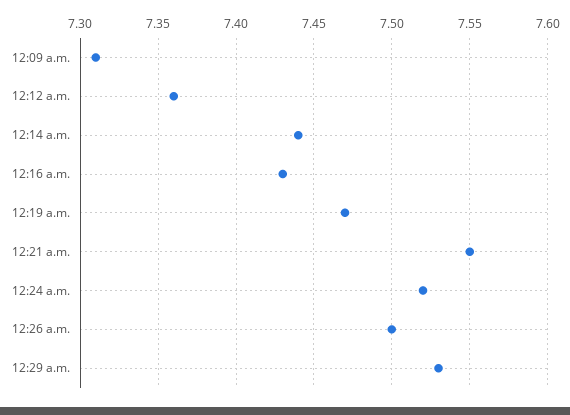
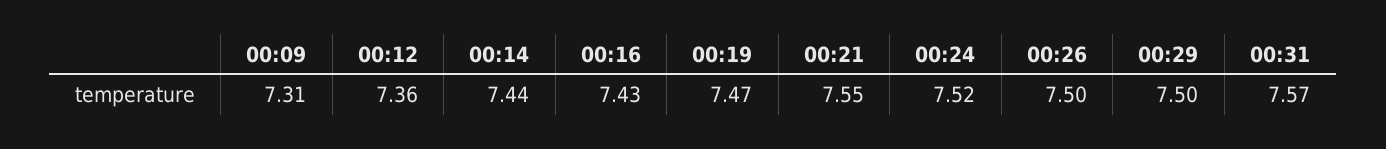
12:29 a.m.: 7.53 -> 7.5
00:31: none -> 7.57

